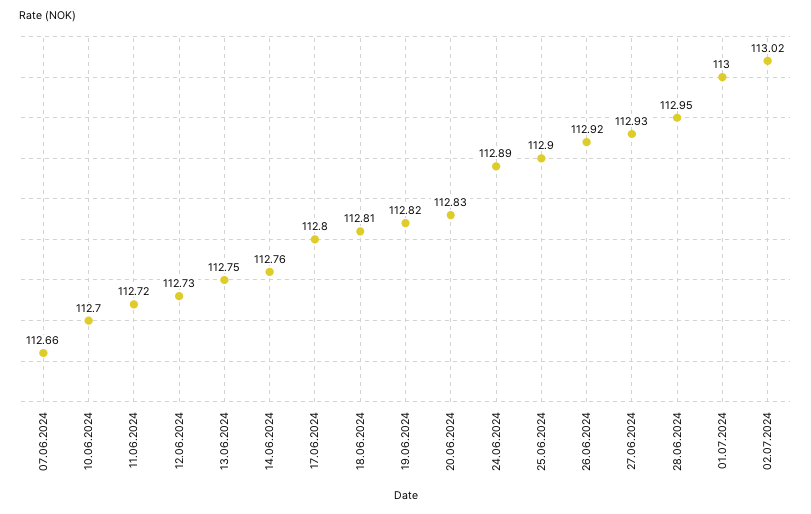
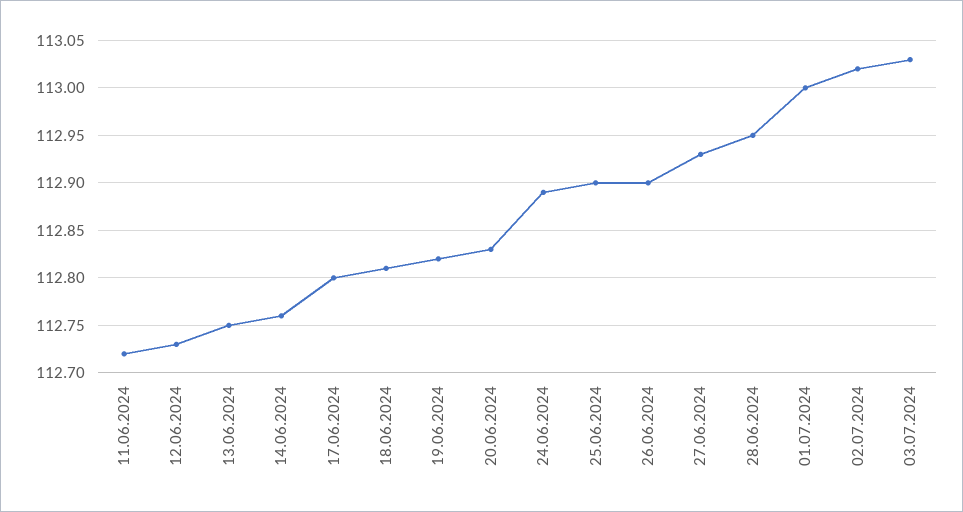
07.06.2024: 112.66 -> none
10.06.2024: 112.7 -> none
26.06.2024: 112.92 -> 112.9
03.07.2024: none -> 113.03

